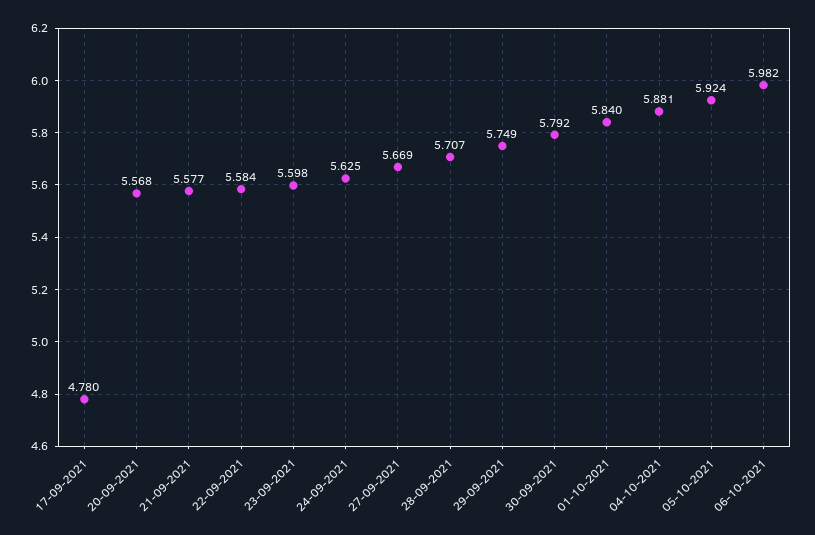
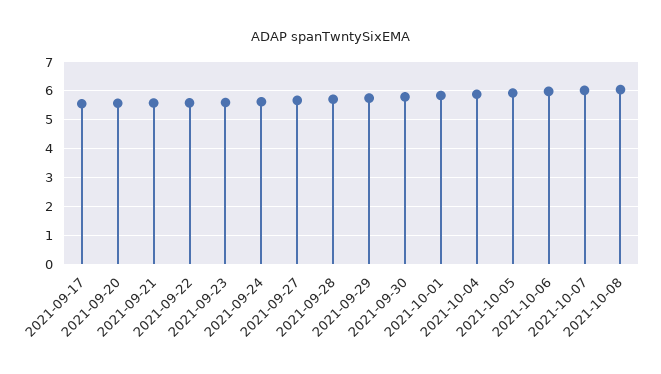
17-09-2021: 4.78 -> 5.5
2021-10-07: none -> 6
2021-10-08: none -> 6

